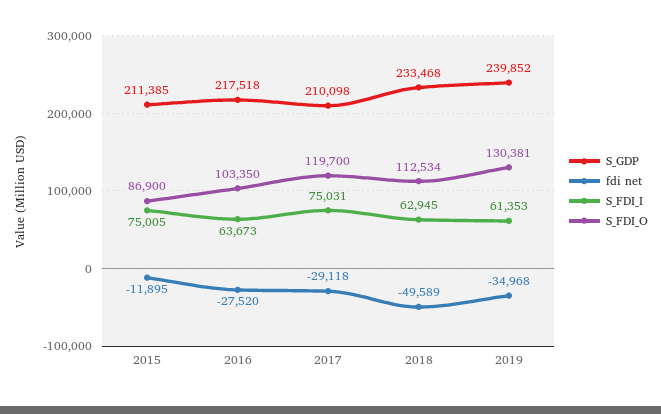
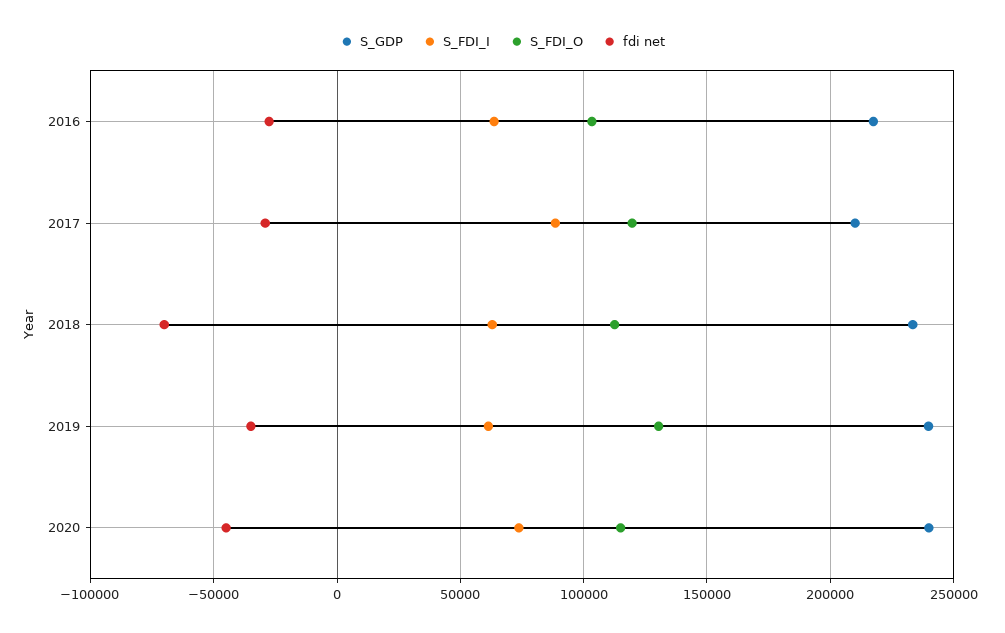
S_GDP, 2015: 211385 -> none
fdi net, 2015: -11895 -> none
S_FDI_I, 2015: 75005 -> none
S_FDI_O, 2015: 86900 -> none
S_FDI_I, 2017: 75031 -> 90000
fdi net, 2018: -49589 -> -70000
S_GDP, 2020: none -> 240000
S_FDI_I, 2020: none -> 75000
S_FDI_O, 2020: none -> 115000
fdi net, 2020: none -> -45000

